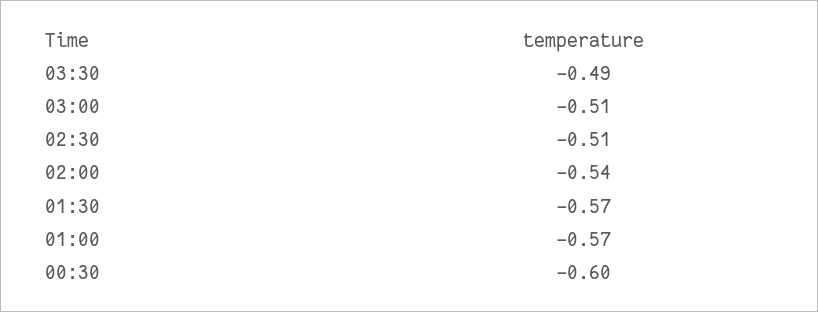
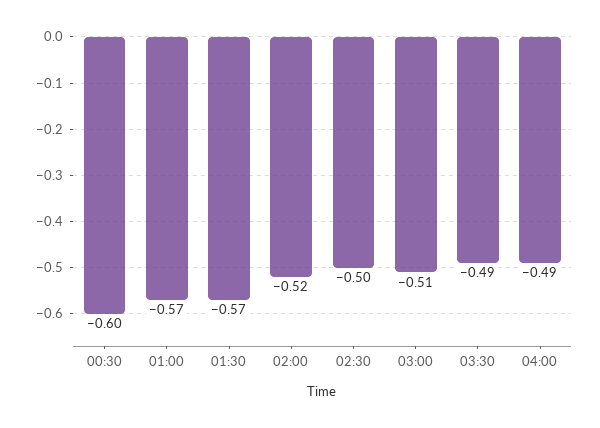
02:30: -0.51 -> -0.5
02:00: -0.54 -> -0.52
04:00: none -> -0.49

